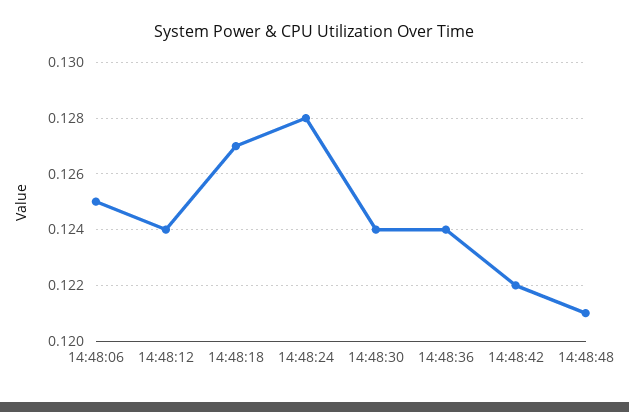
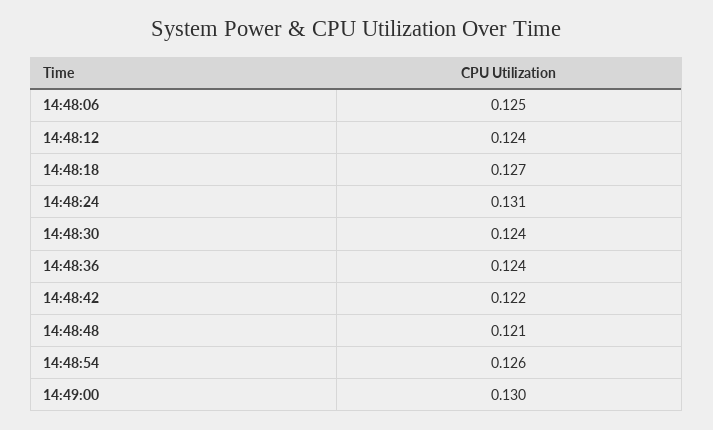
14:48:24: 0.128 -> 0.131
14:48:54: none -> 0.126
14:49:00: none -> 0.13

